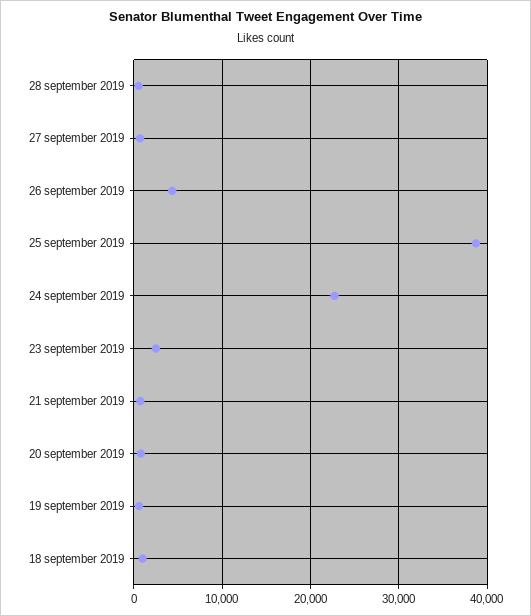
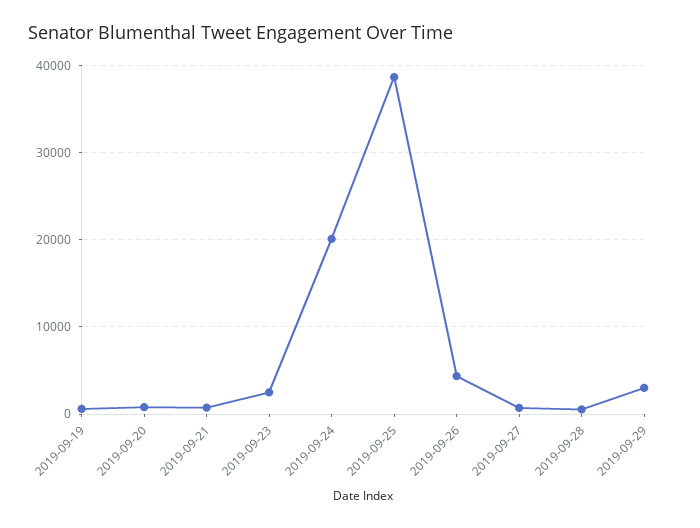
24 september 2019: 23000 -> 20000
18 september 2019: 1000 -> none
2019-09-29: none -> 3000

